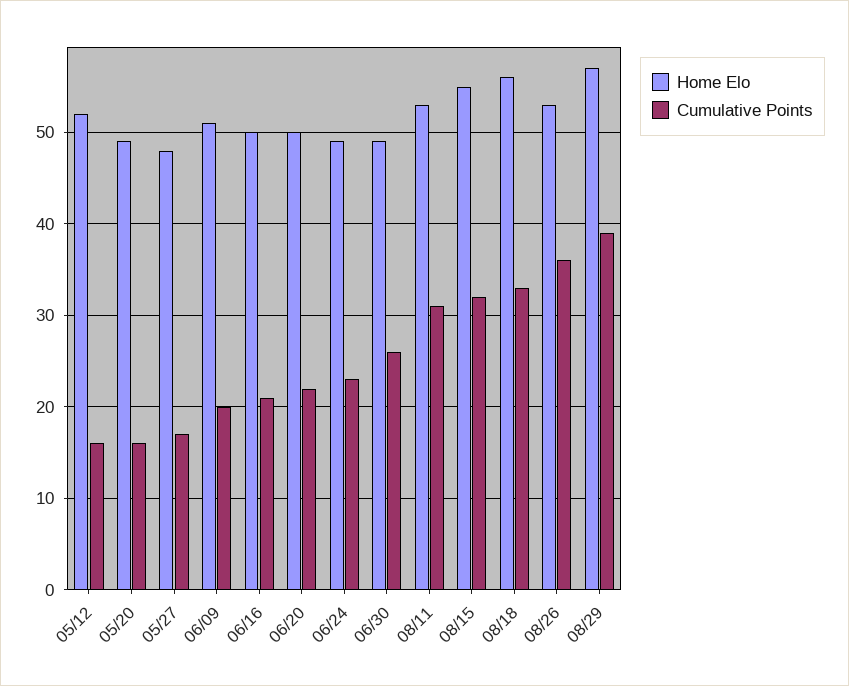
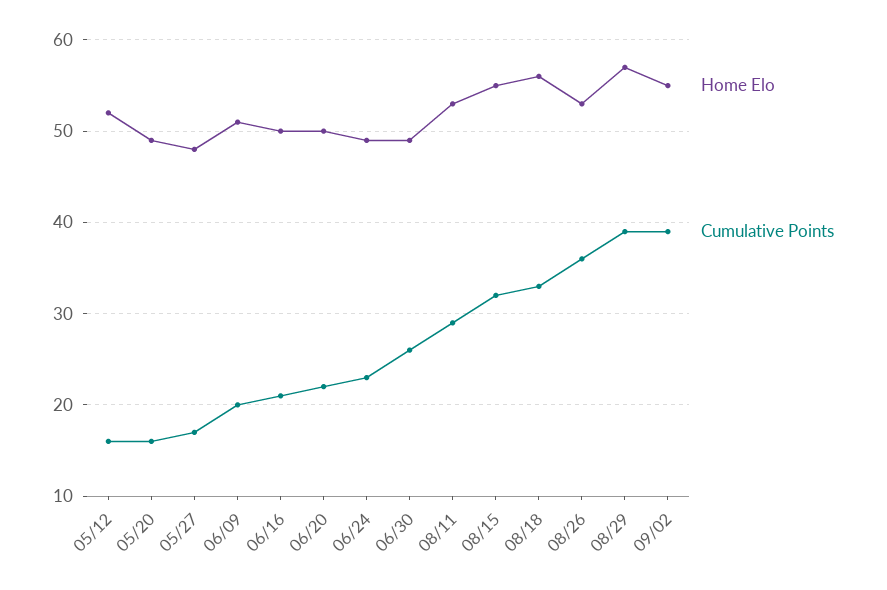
Cumulative Points, 08/11: 31 -> 29
Home Elo, 09/02: none -> 55
Cumulative Points, 09/02: none -> 39

